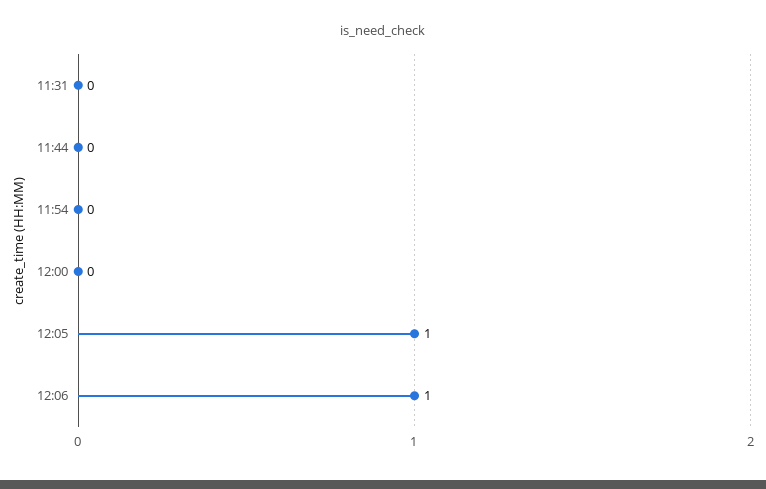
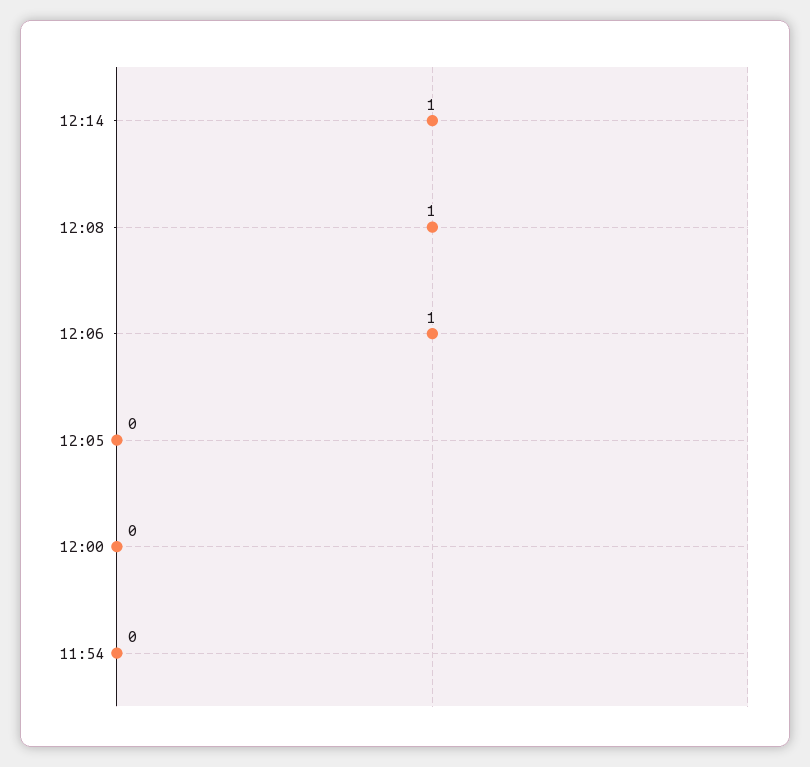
11:31: 0 -> none
11:44: 0 -> none
12:05: 1 -> 0
12:14: none -> 1
12:08: none -> 1

